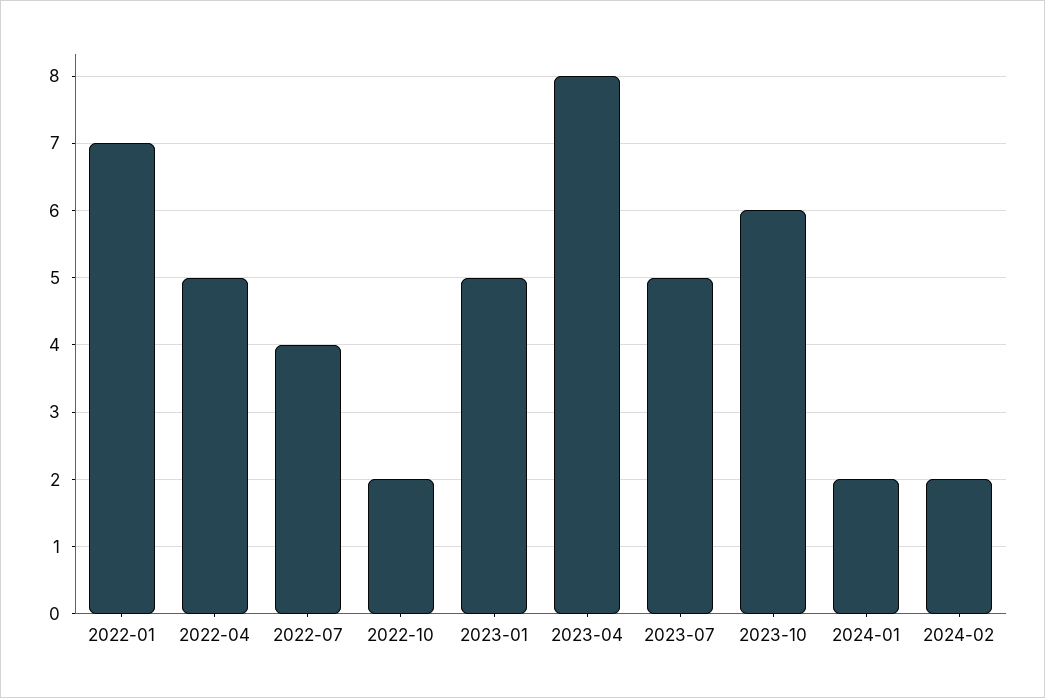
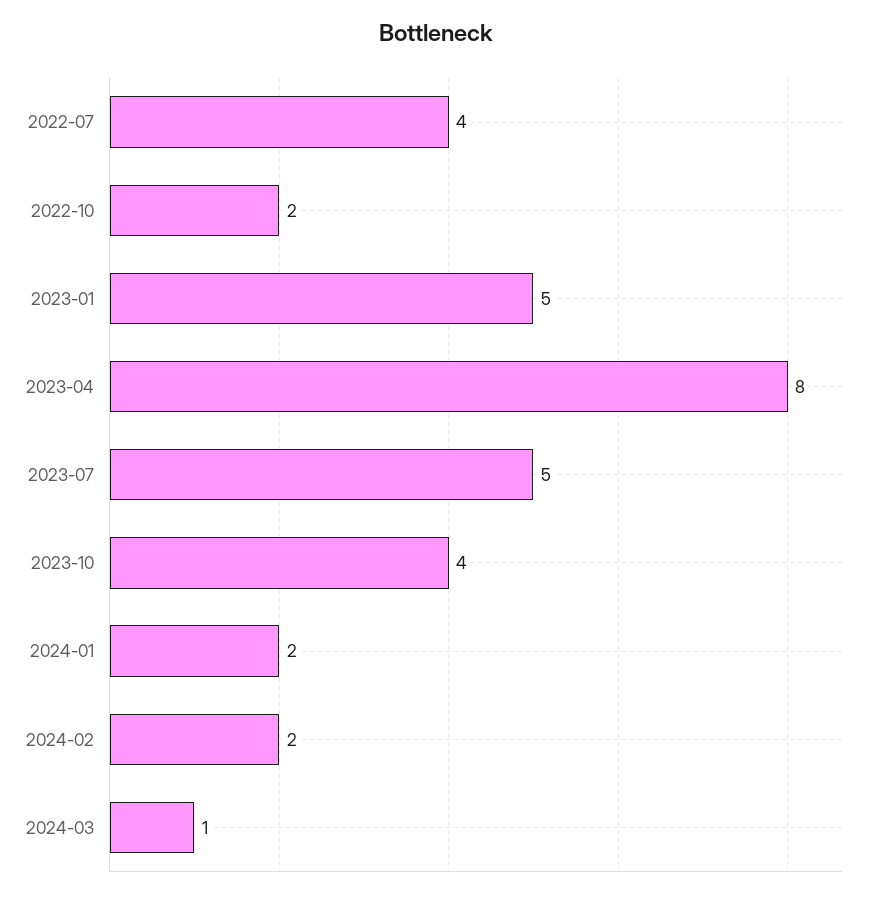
2022-01: 7 -> none
2022-04: 5 -> none
2023-10: 6 -> 4
2024-03: none -> 1

